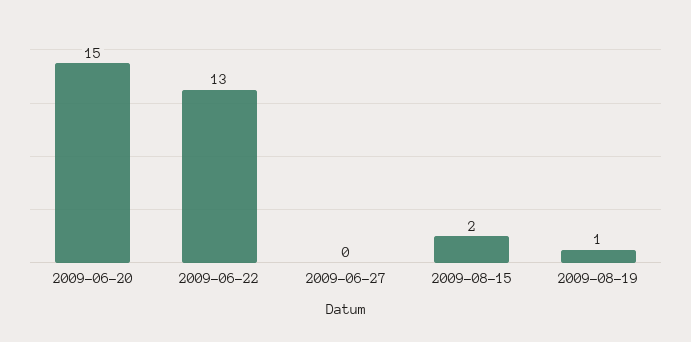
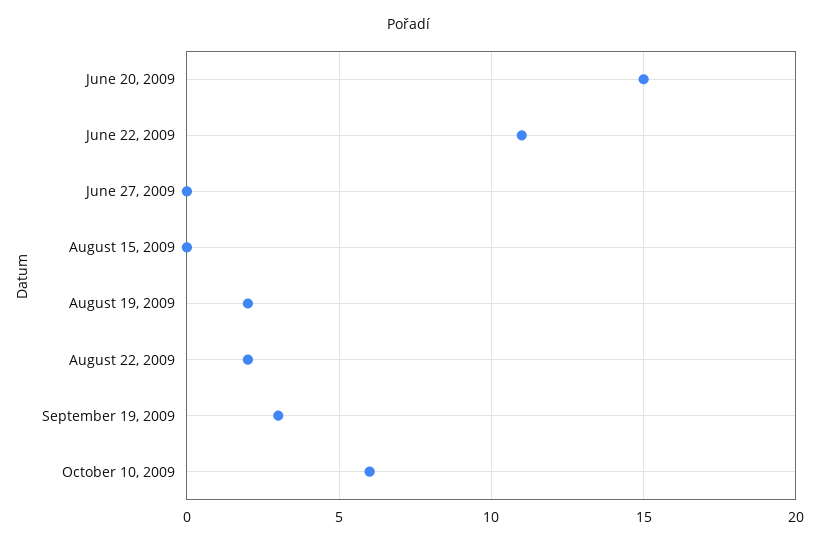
2009-06-22: 13 -> 11
2009-08-15: 2 -> 0
2009-08-19: 1 -> 2
August 22, 2009: none -> 2
September 19, 2009: none -> 3
October 10, 2009: none -> 6

